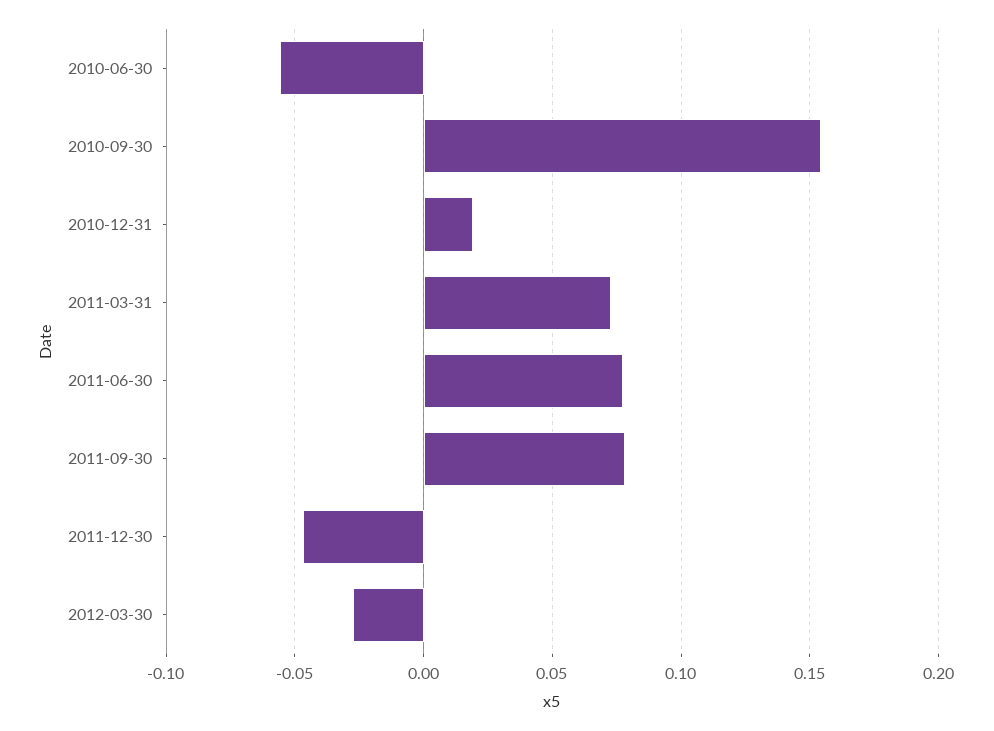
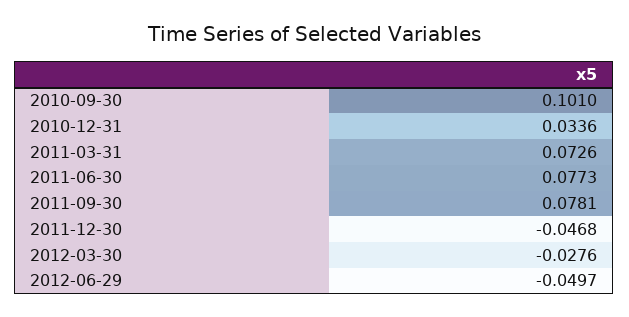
2010-06-30: -0.055 -> none
2010-09-30: 0.155 -> 0.101
2010-12-31: 0.02 -> 0.0336
2012-06-29: none -> -0.0497

